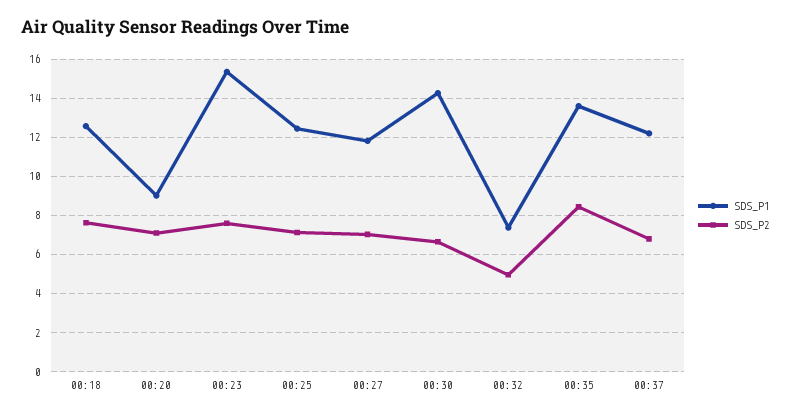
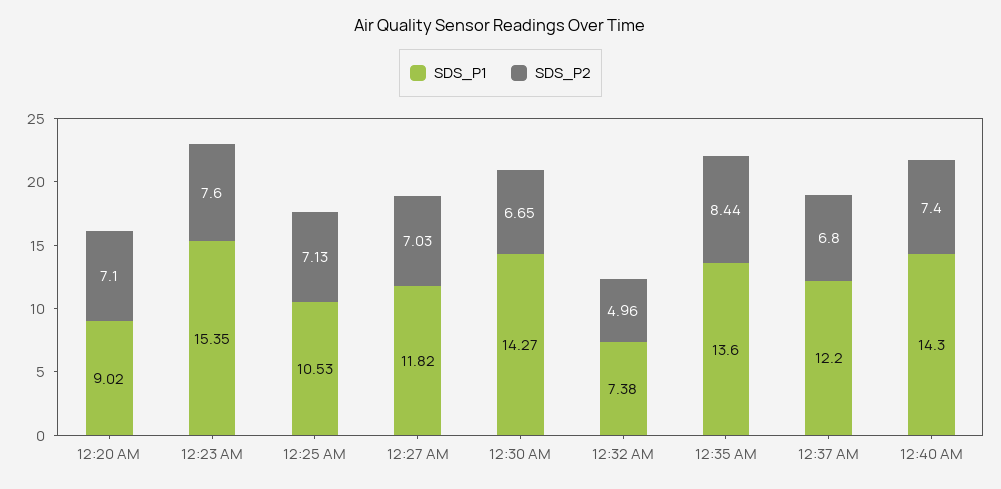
SDS_P1, 00:18: 12.5 -> none
SDS_P2, 00:18: 7.5 -> none
SDS_P1, 00:25: 12.5 -> 10.53
SDS_P1, 12:40 AM: none -> 14.3
SDS_P2, 12:40 AM: none -> 7.4

